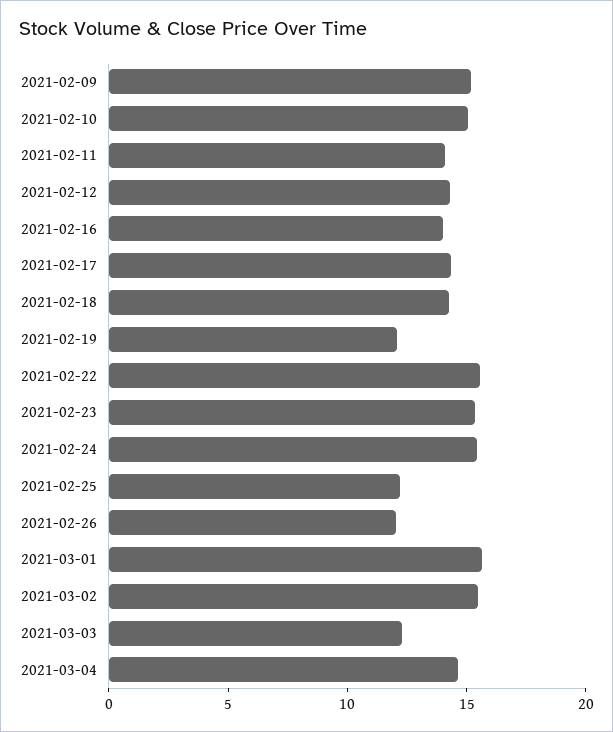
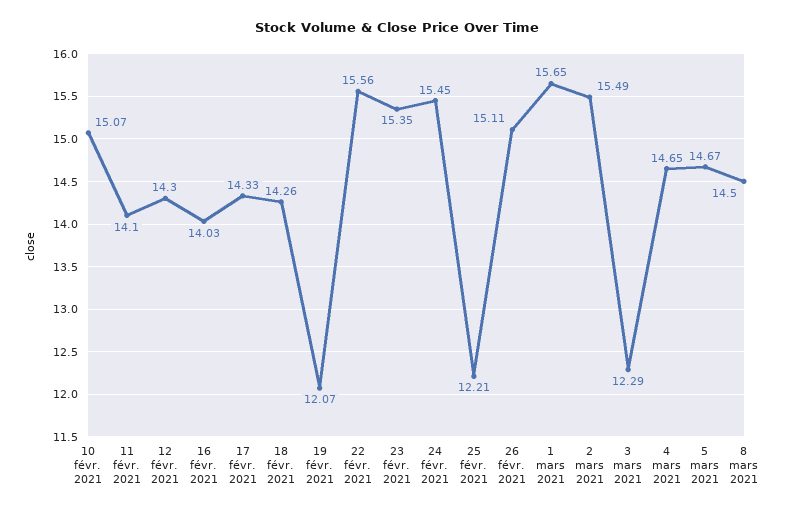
2021-02-09: 15 -> none
2021-02-26: 12 -> 15.11
5 mars 2021: none -> 14.67
8 mars 2021: none -> 14.5

